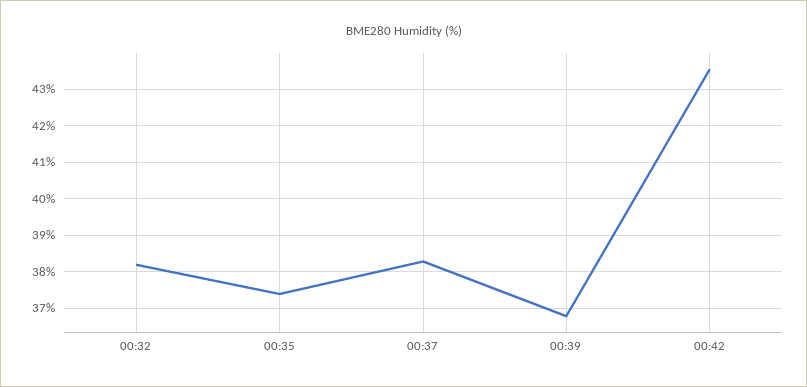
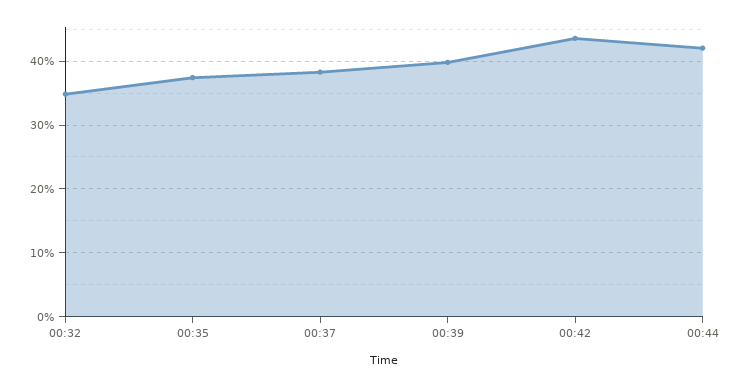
00:32: 38.2 -> 35
00:39: 36.8 -> 40
00:44: none -> 42

